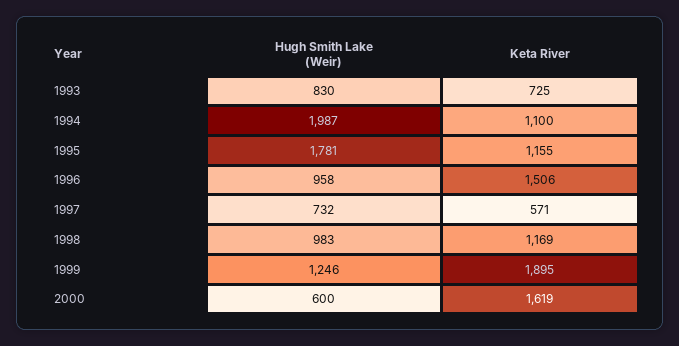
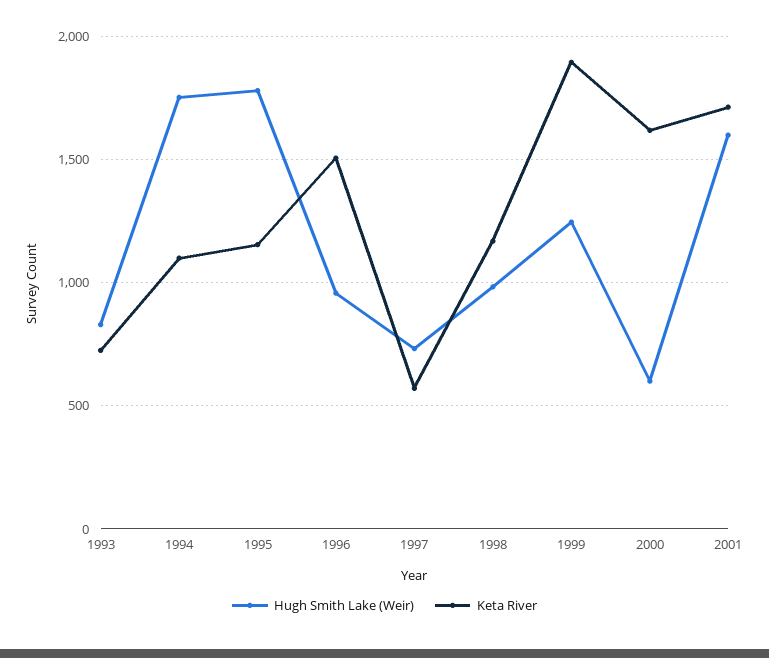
Hugh Smith Lake (Weir), 1994: 1987 -> 1750
Hugh Smith Lake (Weir), 2001: none -> 1600
Keta River, 2001: none -> 1700

